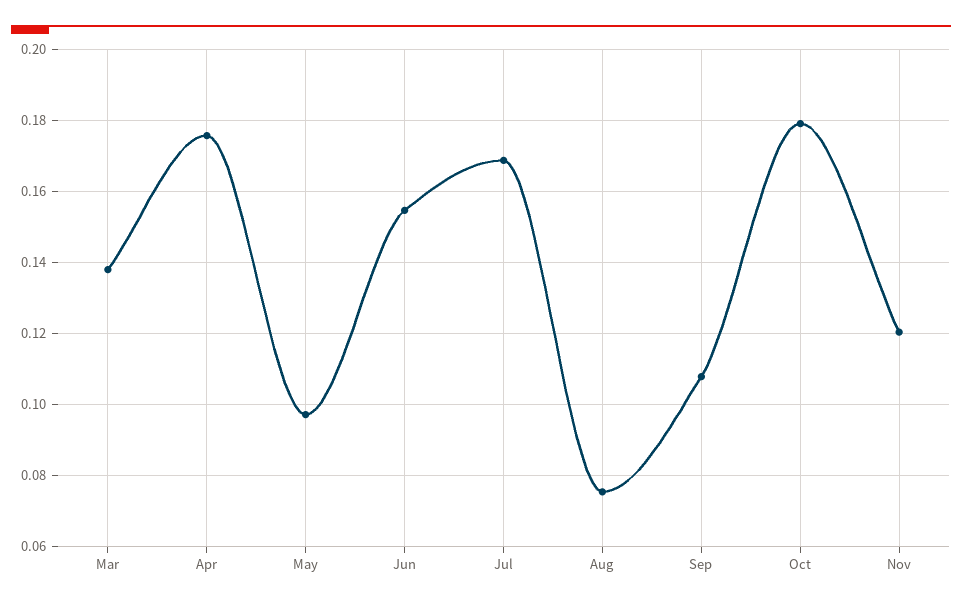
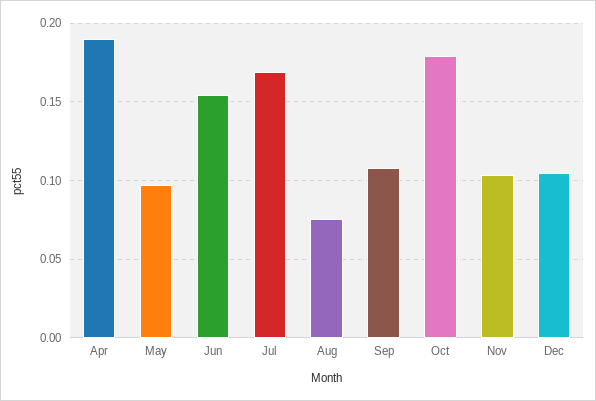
Mar: 0.138 -> none
Apr: 0.176 -> 0.19
Nov: 0.12 -> 0.105
Dec: none -> 0.105

